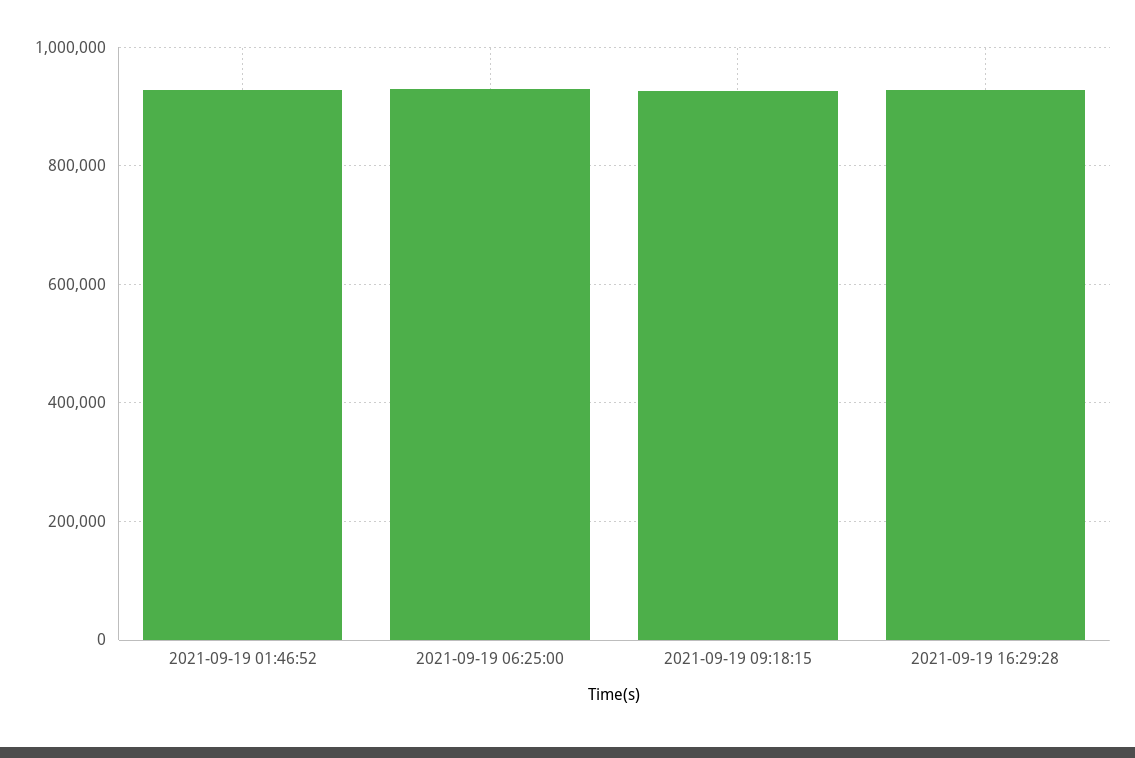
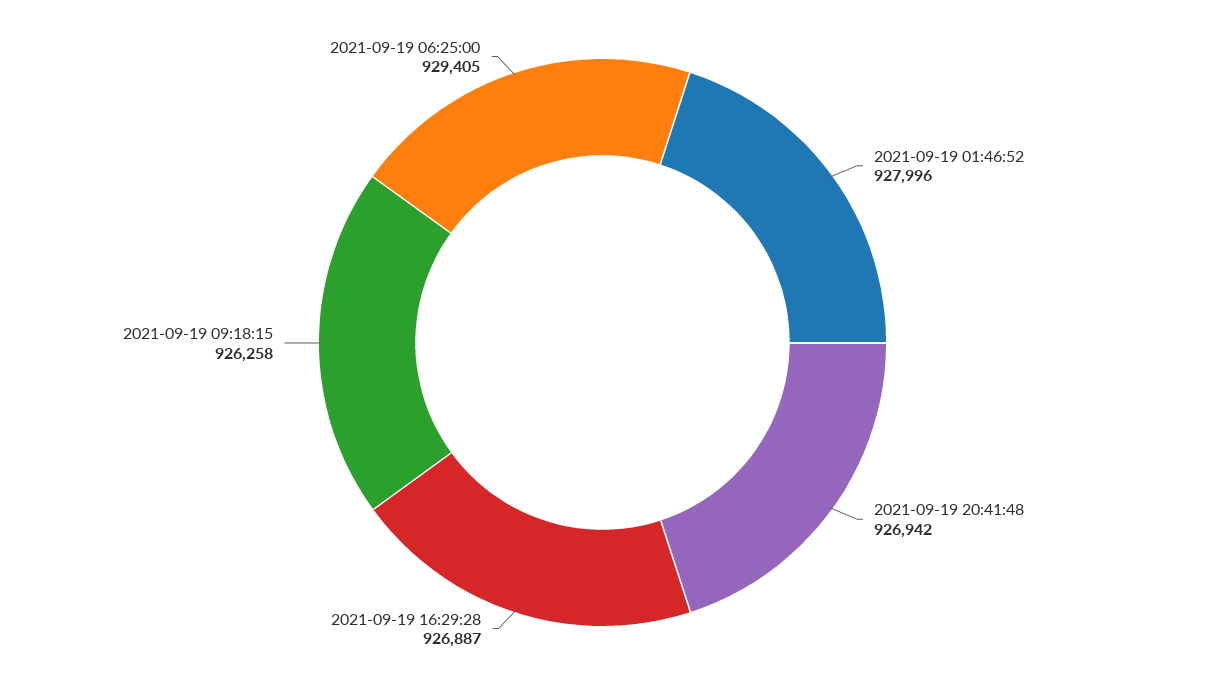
2021-09-19 20:41:48: none -> 926942

